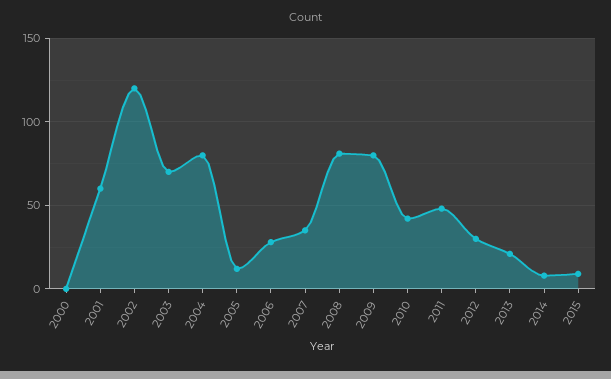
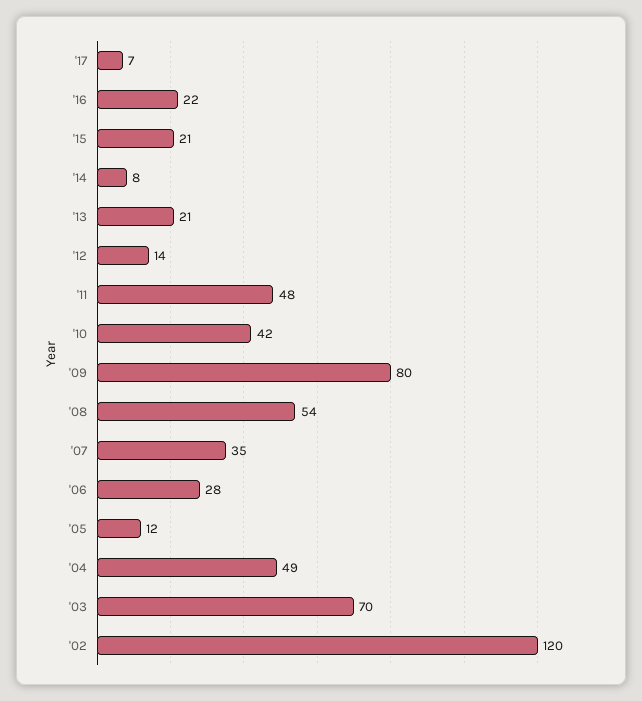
2000: 0 -> none
2001: 60 -> none
2004: 80 -> 49
2008: 80 -> 54
2012: 30 -> 14
2015: 10 -> 21
'17: none -> 7
'16: none -> 22

